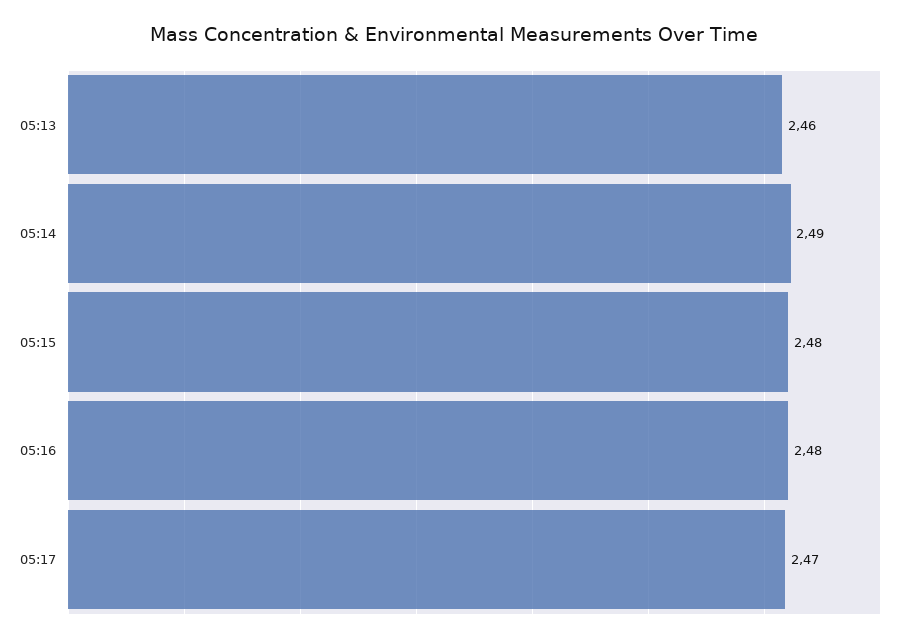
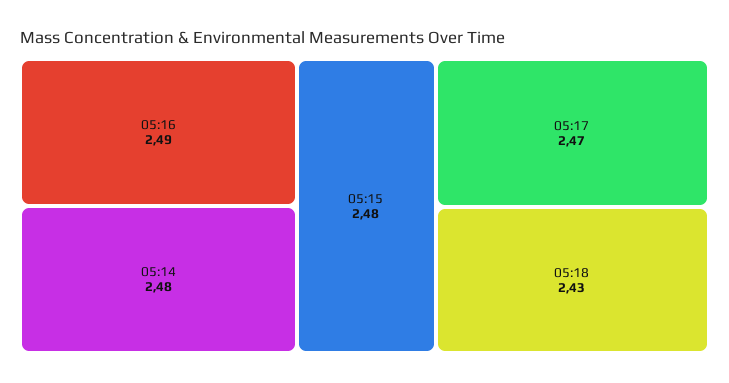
05:13: 2.46 -> none
05:14: 2.49 -> 2.48
05:16: 2.48 -> 2.49
05:18: none -> 2.43

